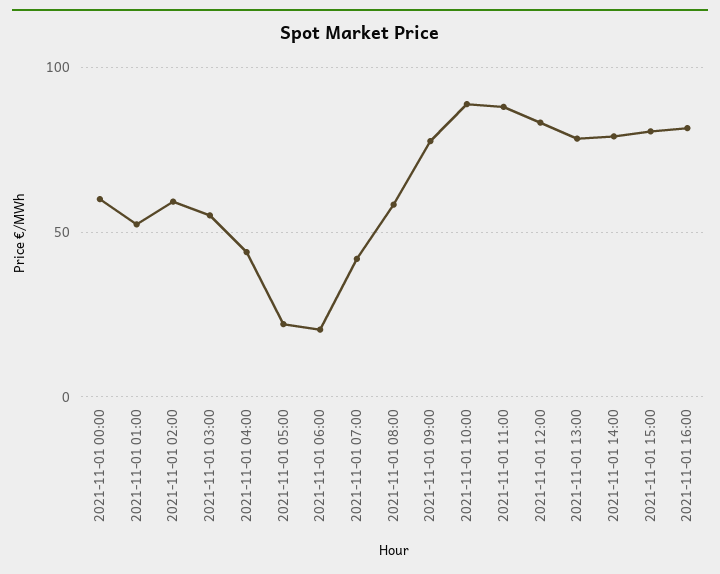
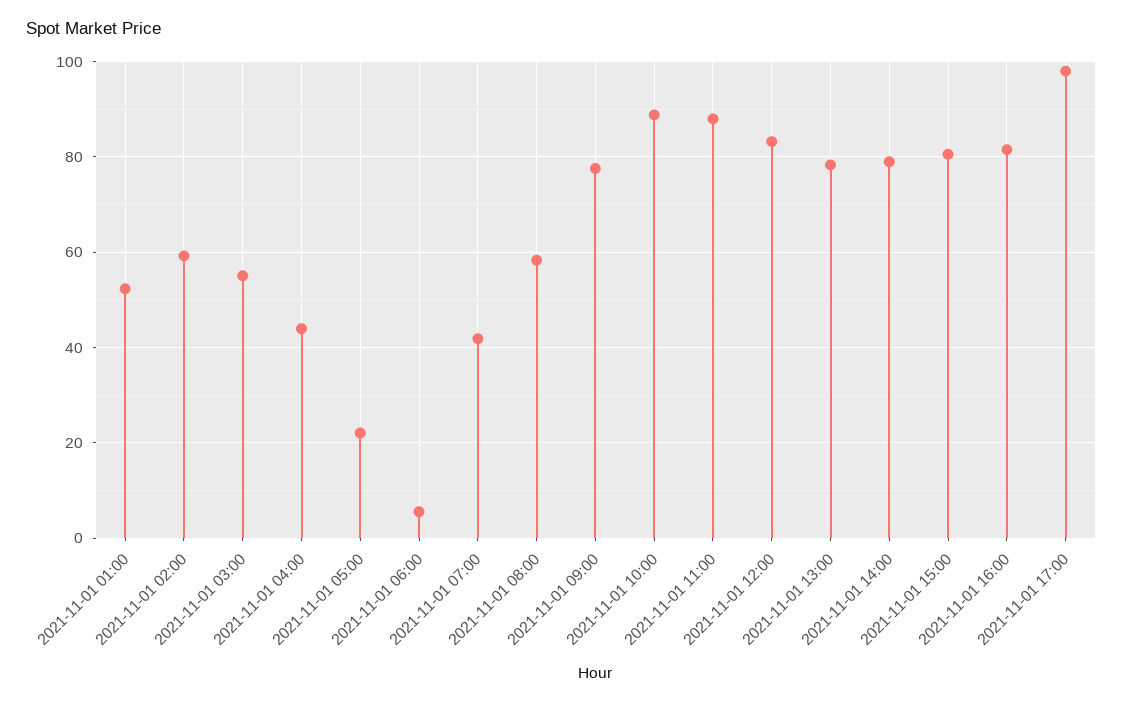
2021-11-01 00:00: 60 -> none
2021-11-01 06:00: 20 -> 6
2021-11-01 17:00: none -> 98

